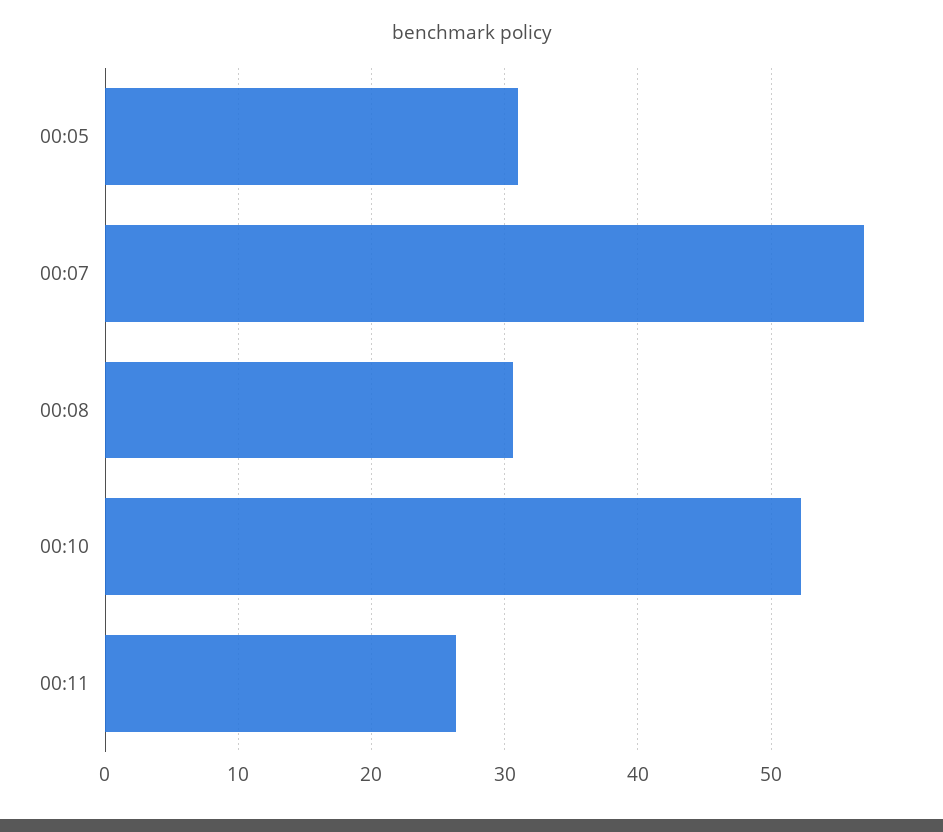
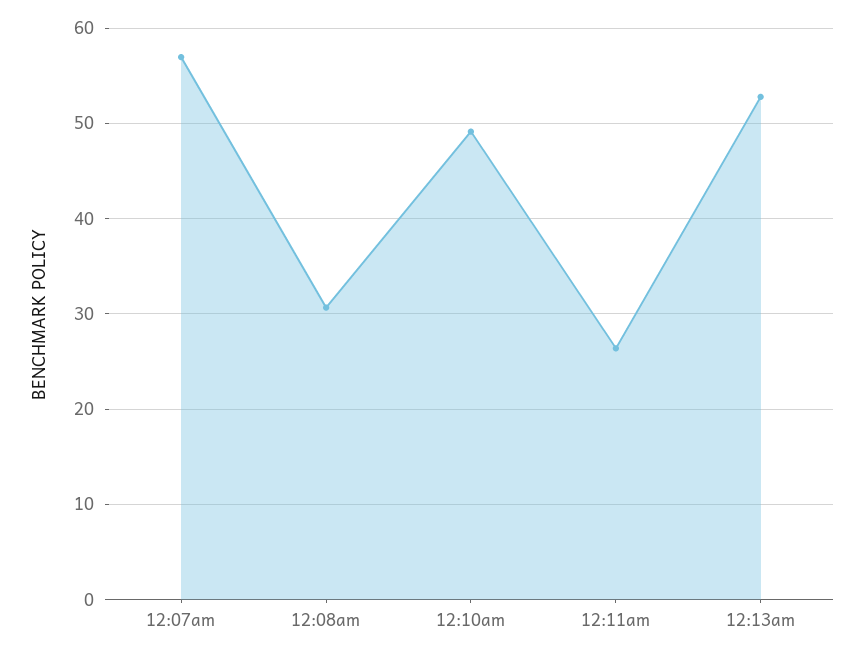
00:05: 31 -> none
00:10: 52 -> 49
12:13am: none -> 53

